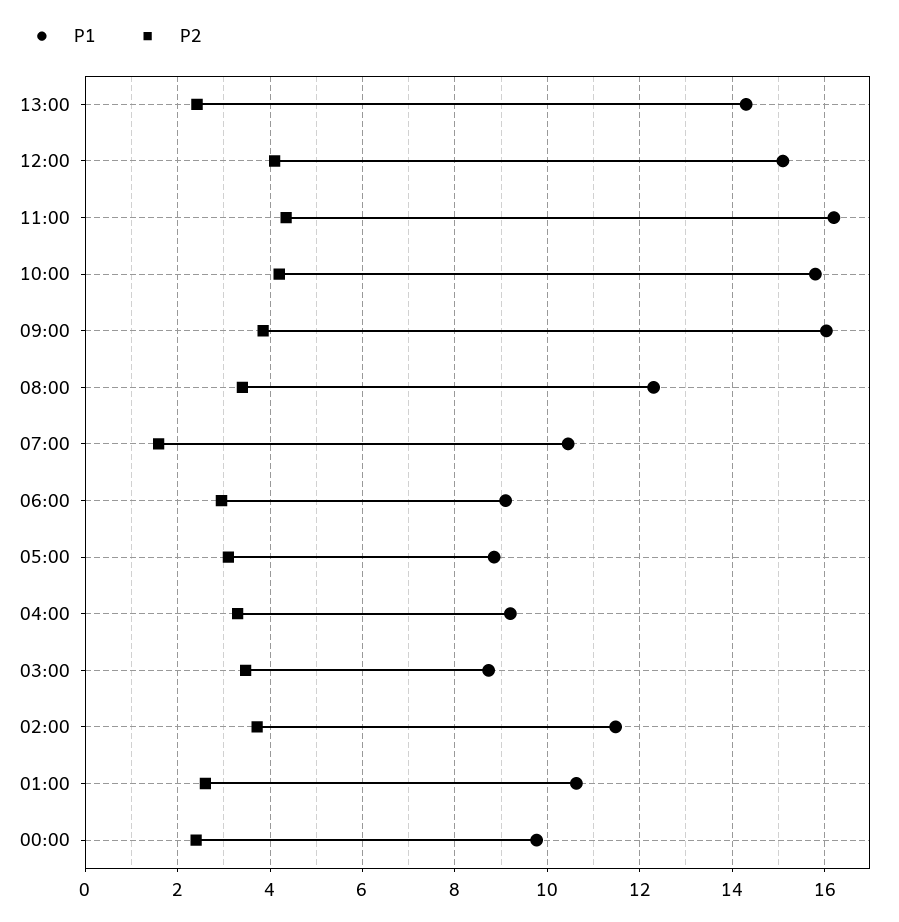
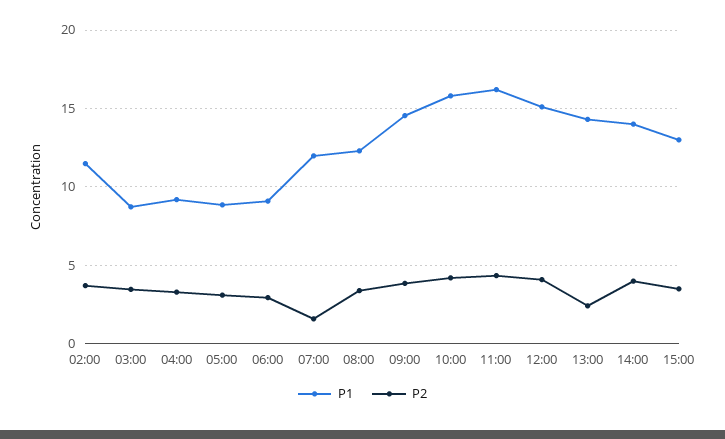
P1, 09:00: 16 -> 14.5
P1, 07:00: 10.4 -> 12
P1, 01:00: 10.6 -> none
P2, 01:00: 2.6 -> none
P1, 00:00: 9.8 -> none
P2, 00:00: 2.4 -> none
P1, 14:00: none -> 14
P2, 14:00: none -> 4
P1, 15:00: none -> 13
P2, 15:00: none -> 3.5

